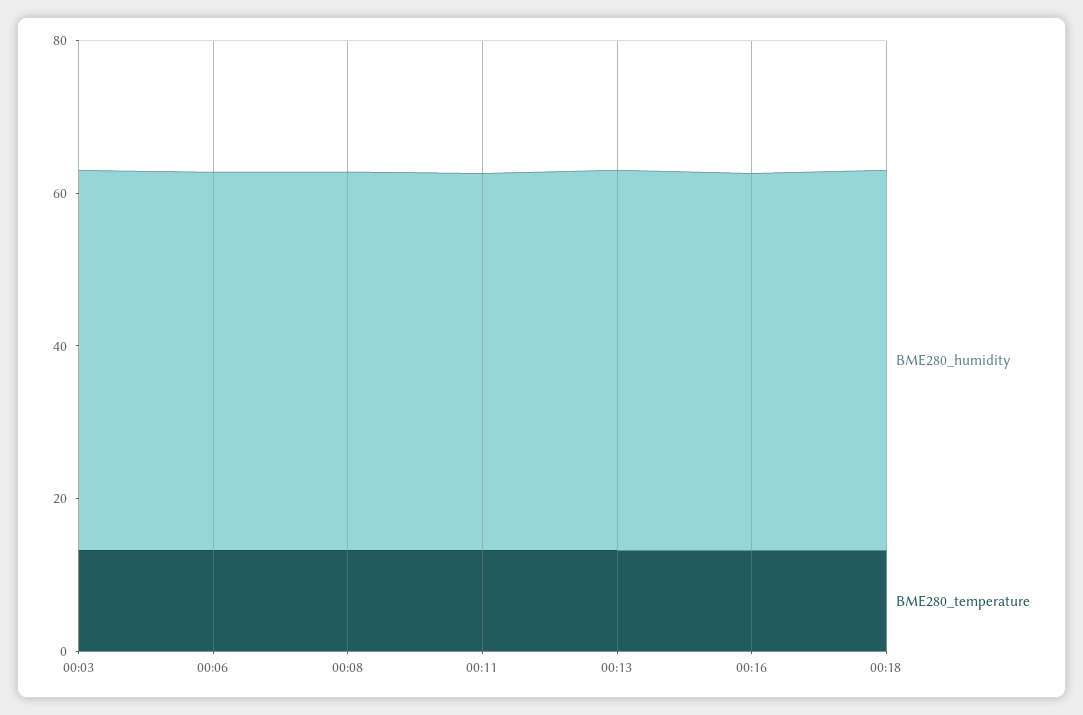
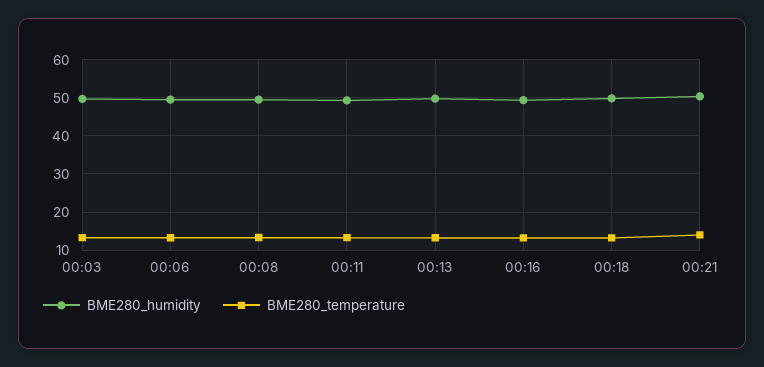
BME280_humidity, 00:21: none -> 50
BME280_temperature, 00:21: none -> 14

